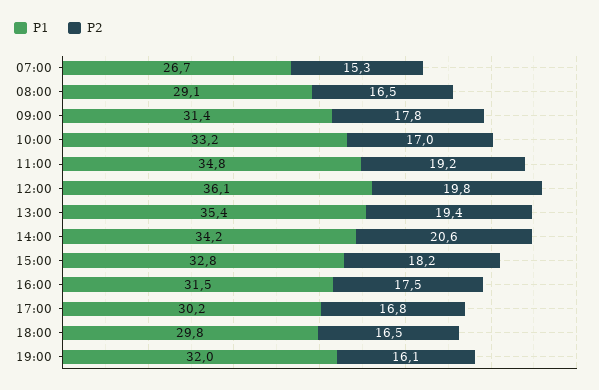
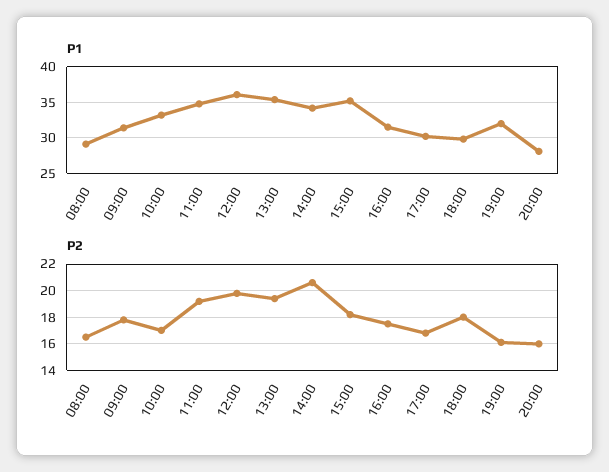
P1, 07:00: 26.7 -> none
P2, 07:00: 15.3 -> none
P1, 15:00: 32.8 -> 35
P2, 18:00: 16.5 -> 18
P1, 20:00: none -> 28
P2, 20:00: none -> 16

